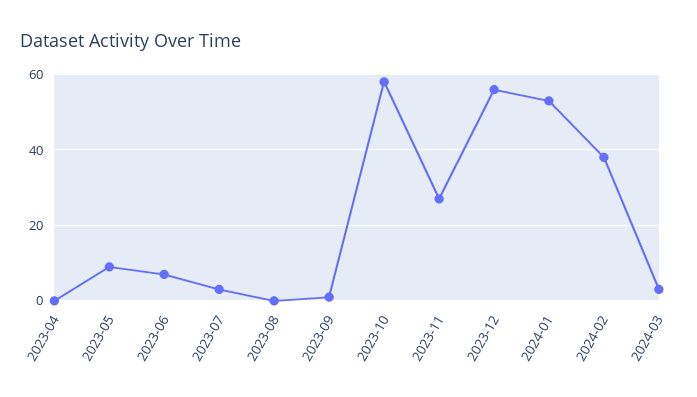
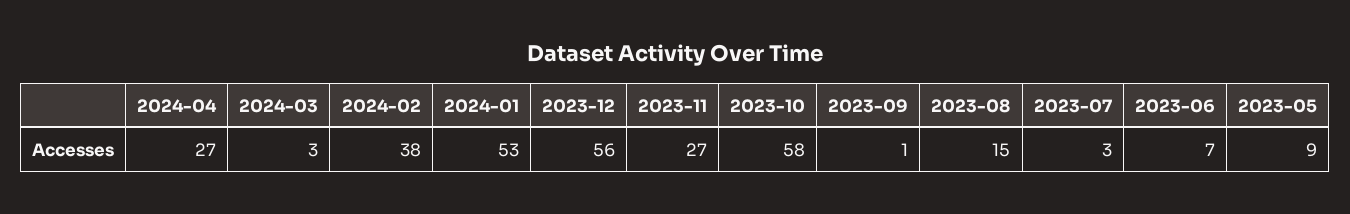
2023-04: 0 -> none
2023-08: 0 -> 15
2024-04: none -> 27

